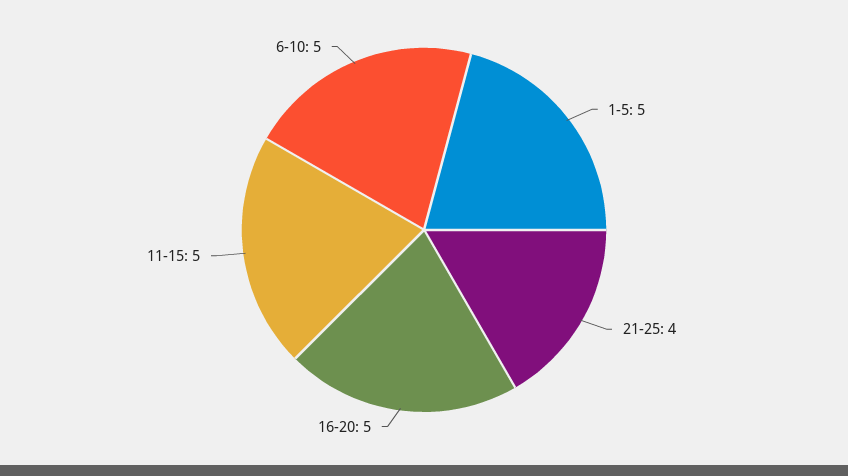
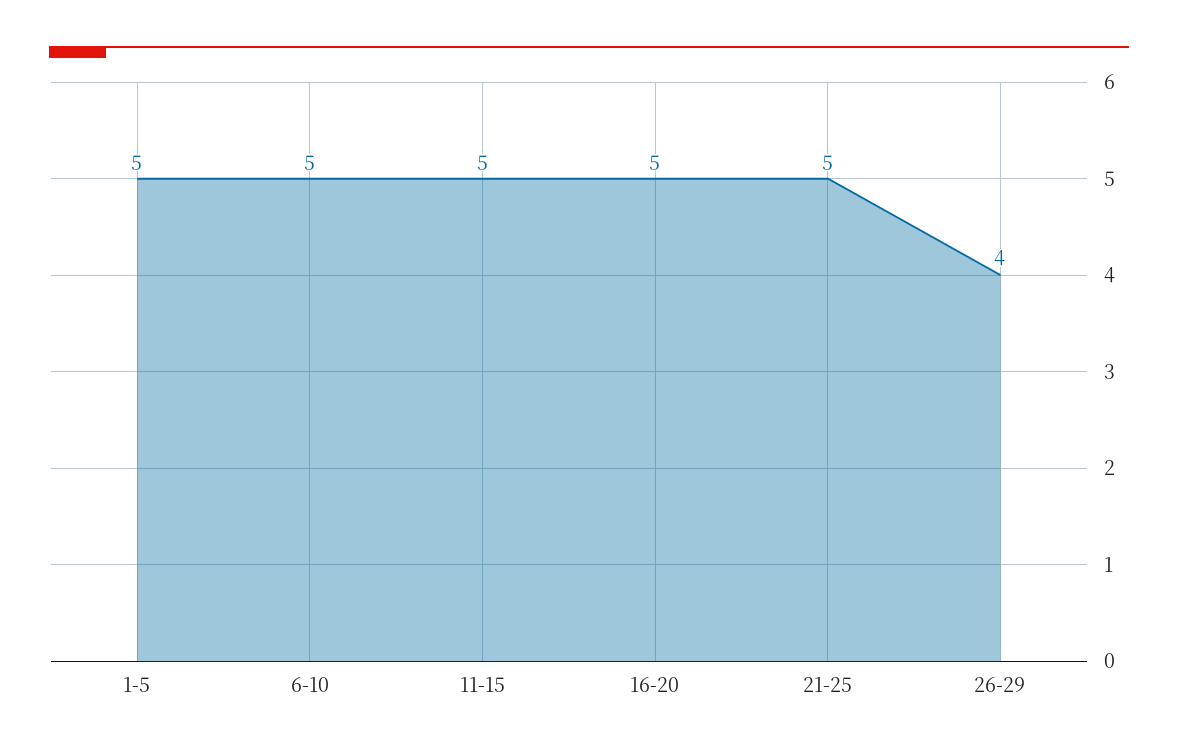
21-25: 4 -> 5
26-29: none -> 4

